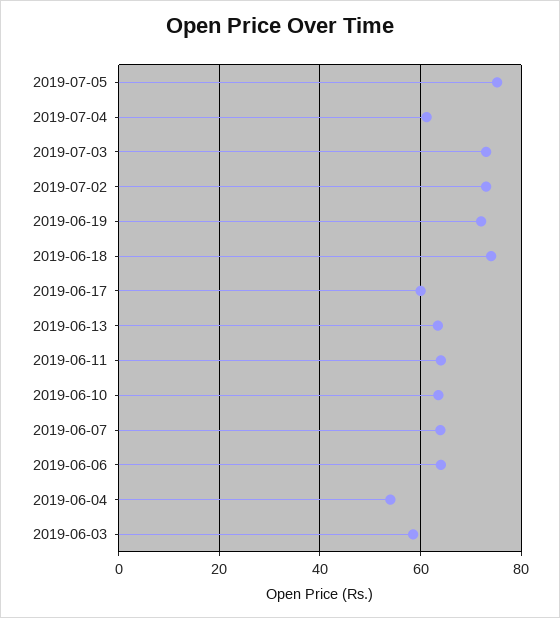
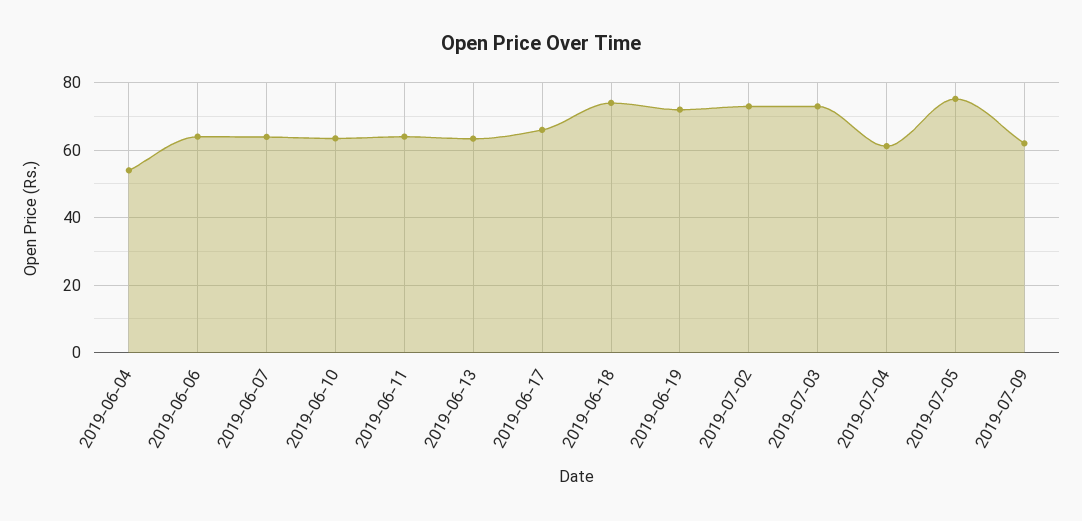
2019-06-17: 60 -> 66
2019-06-03: 58 -> none
2019-07-09: none -> 62

